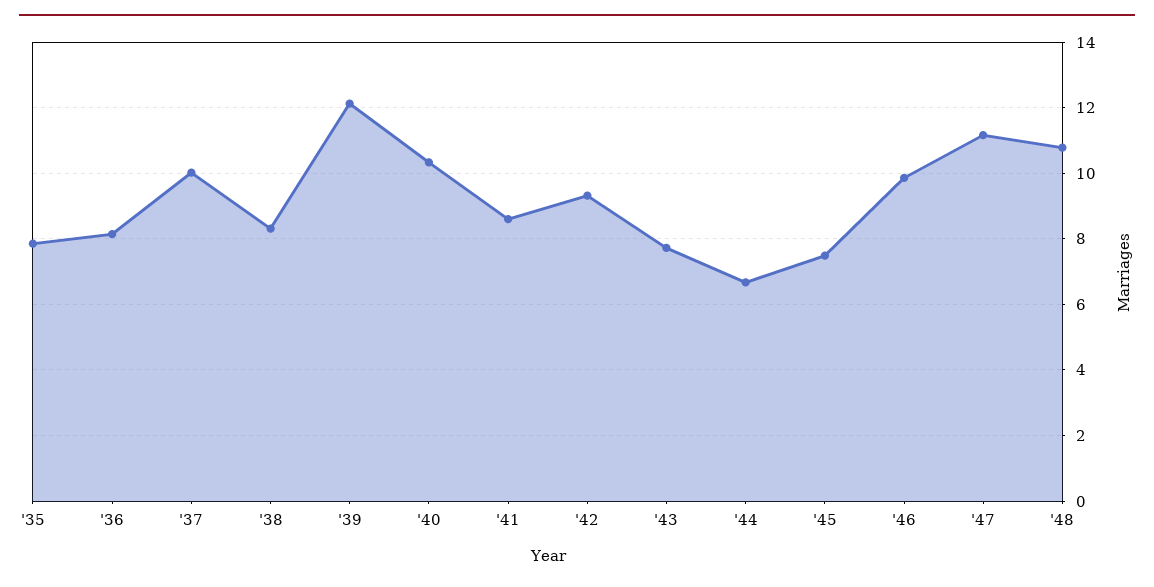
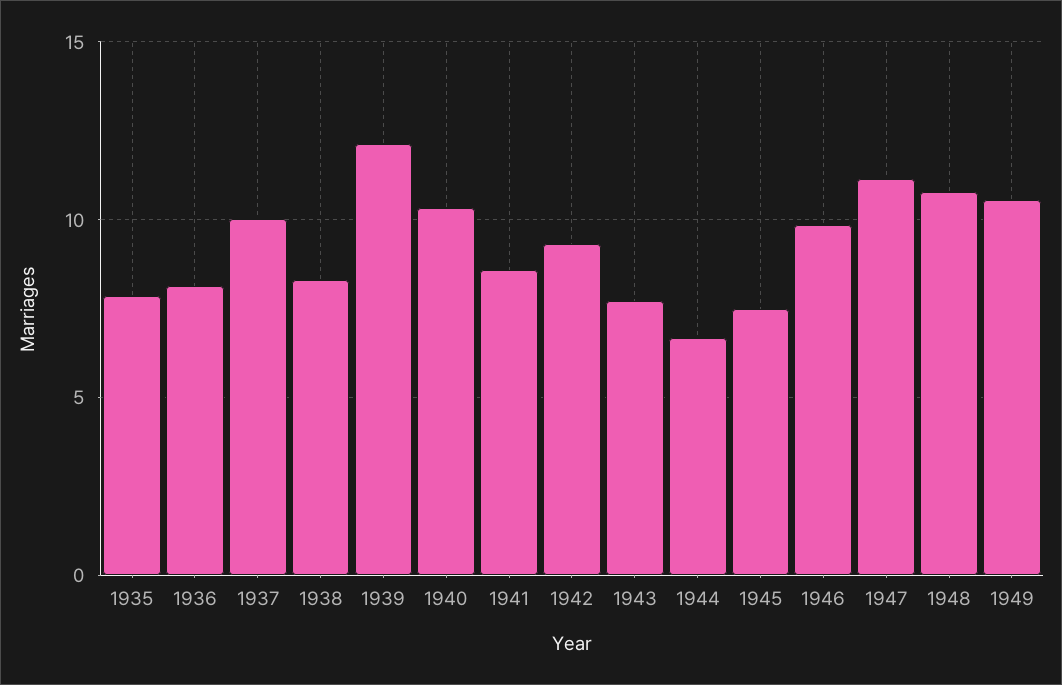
1949: none -> 10.5

